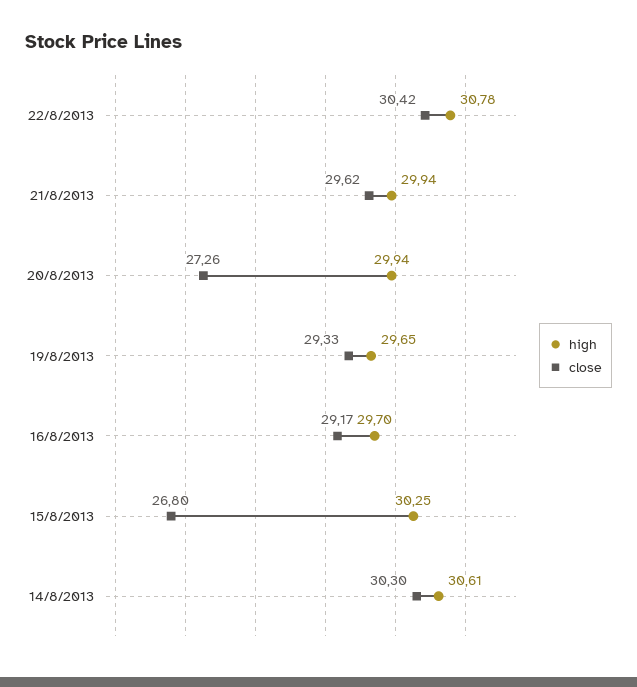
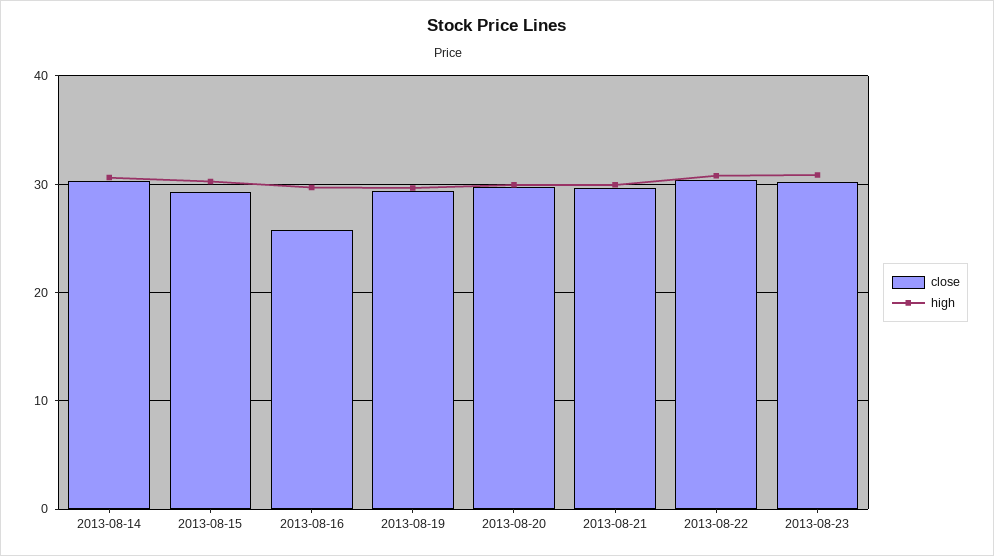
close, 20/8/2013: 27.26 -> 30
close, 16/8/2013: 29.17 -> 26
close, 15/8/2013: 26.8 -> 29
close, 2013-08-23: none -> 30
high, 2013-08-23: none -> 31

